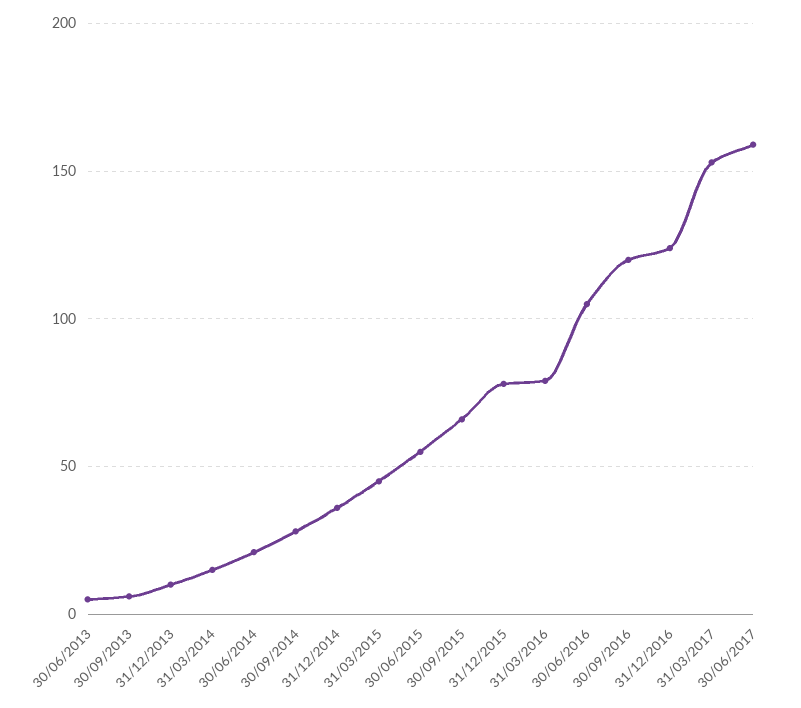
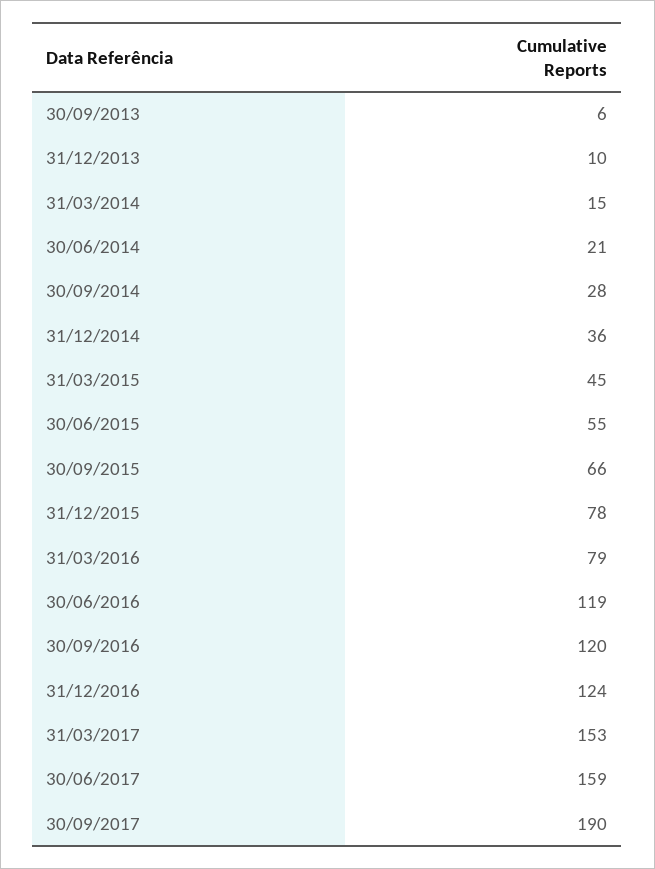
30/06/2013: 5 -> none
30/06/2016: 105 -> 119
30/09/2017: none -> 190

